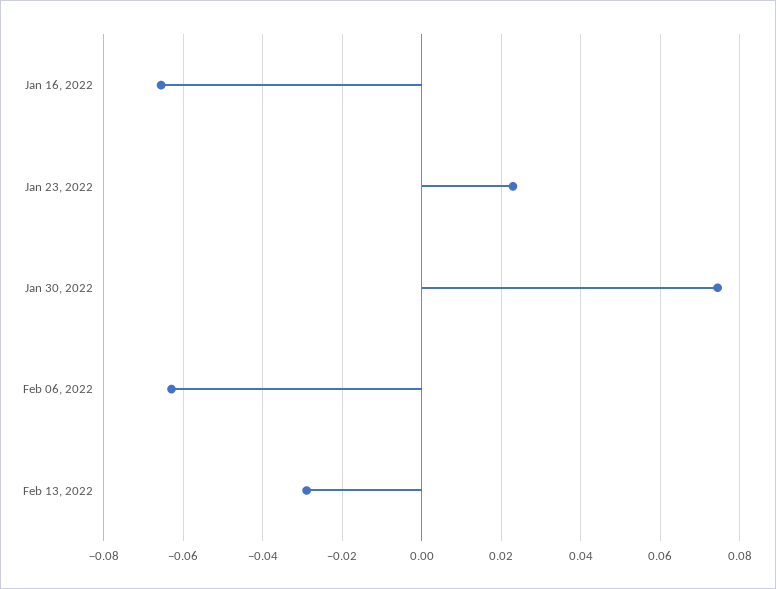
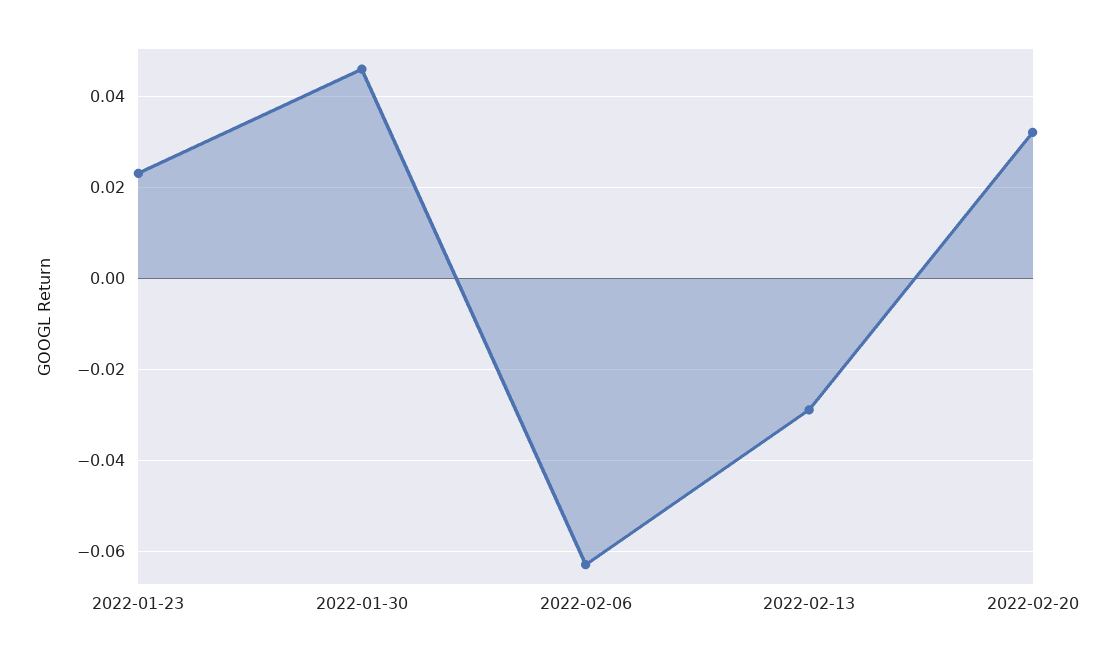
Jan 16, 2022: -0.066 -> none
Jan 30, 2022: 0.074 -> 0.046
2022-02-20: none -> 0.032

